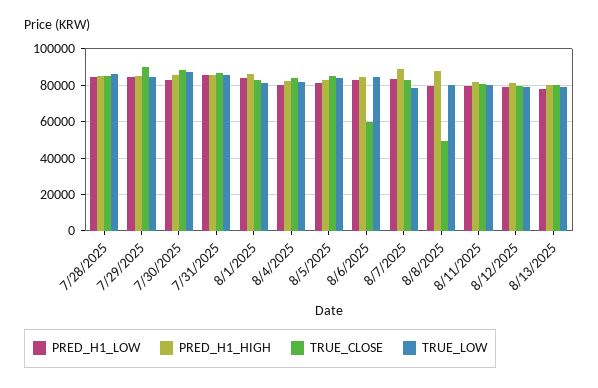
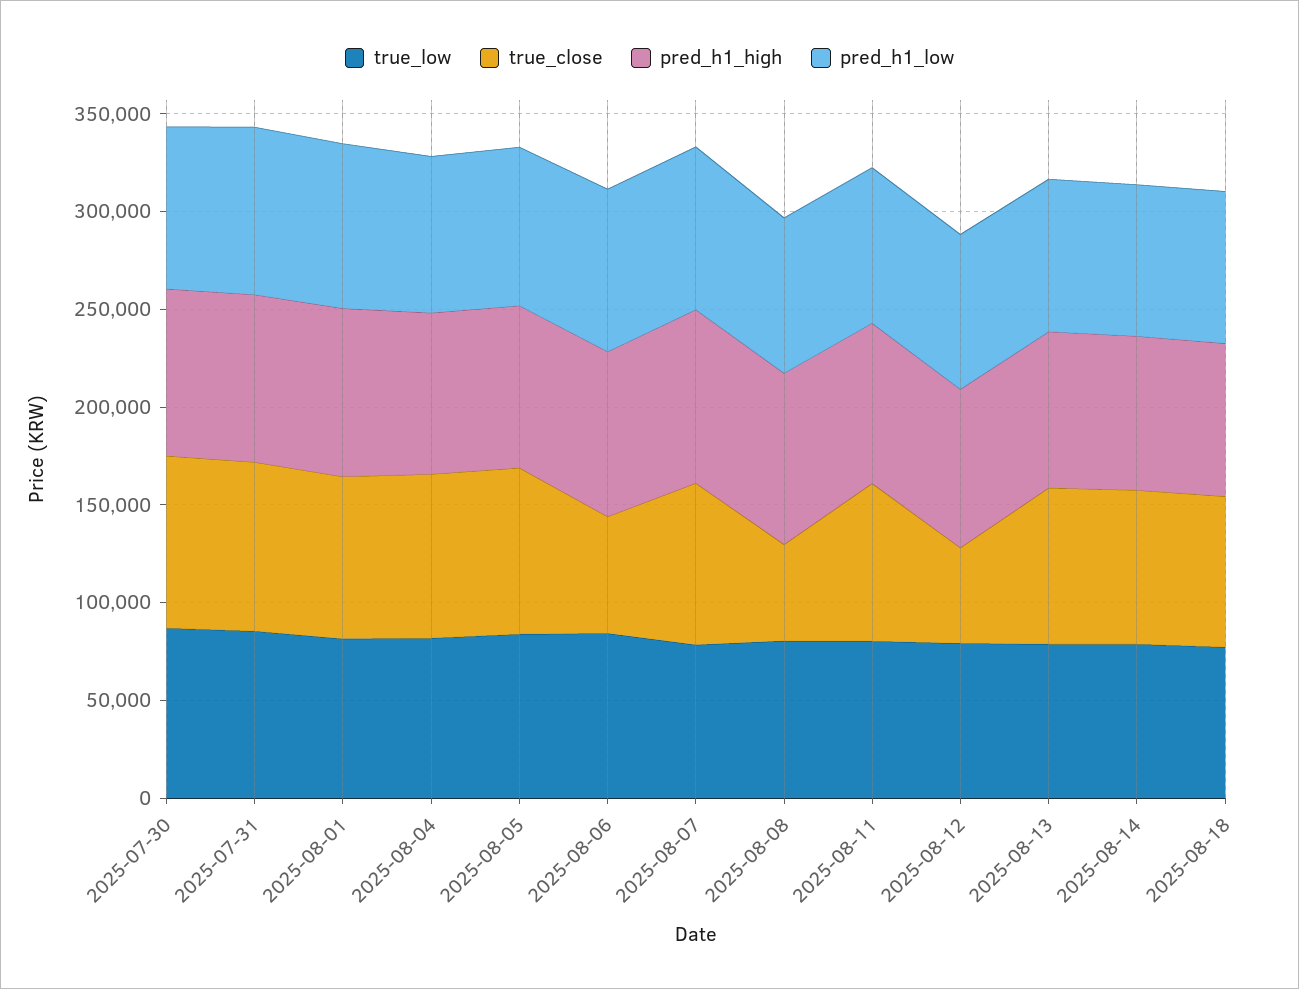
PRED_H1_LOW, 7/28/2025: 85000 -> none
PRED_H1_HIGH, 7/28/2025: 85000 -> none
TRUE_CLOSE, 7/28/2025: 85000 -> none
TRUE_LOW, 7/28/2025: 85000 -> none
PRED_H1_LOW, 7/29/2025: 85000 -> none
PRED_H1_HIGH, 7/29/2025: 85000 -> none
TRUE_CLOSE, 7/29/2025: 90000 -> none
TRUE_LOW, 7/29/2025: 85000 -> none
TRUE_CLOSE, 8/12/2025: 80000 -> 50000
TRUE_LOW, 2025-08-14: none -> 80000
TRUE_CLOSE, 2025-08-14: none -> 80000
PRED_H1_HIGH, 2025-08-14: none -> 80000
PRED_H1_LOW, 2025-08-14: none -> 80000
TRUE_LOW, 2025-08-18: none -> 80000
TRUE_CLOSE, 2025-08-18: none -> 80000
PRED_H1_HIGH, 2025-08-18: none -> 80000
PRED_H1_LOW, 2025-08-18: none -> 80000

